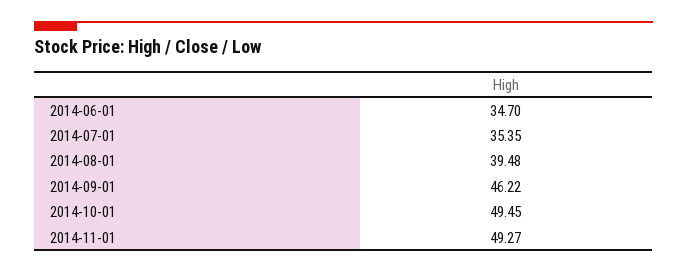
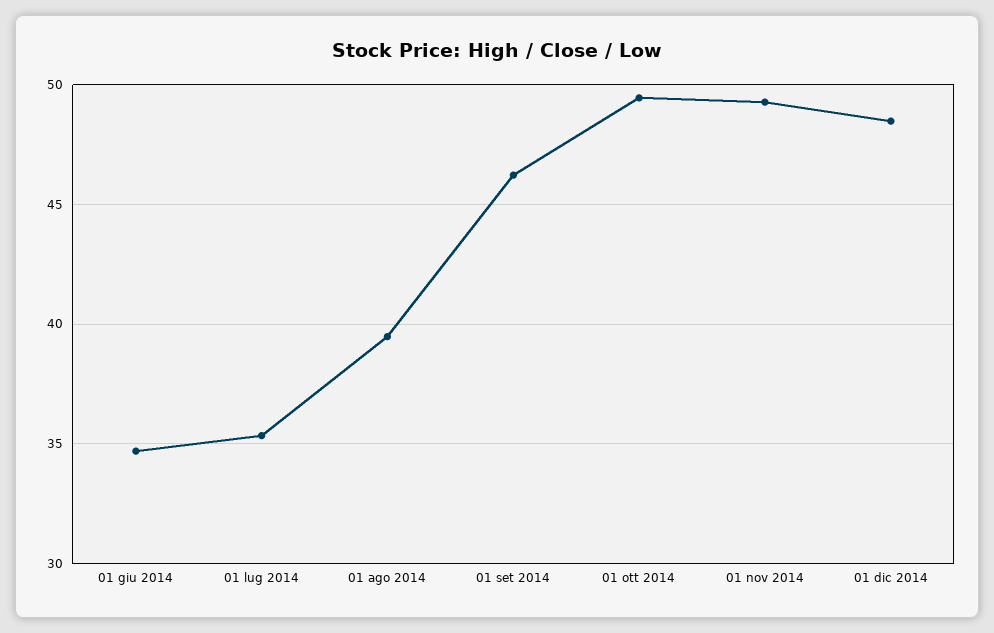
01 dic 2014: none -> 48.5

